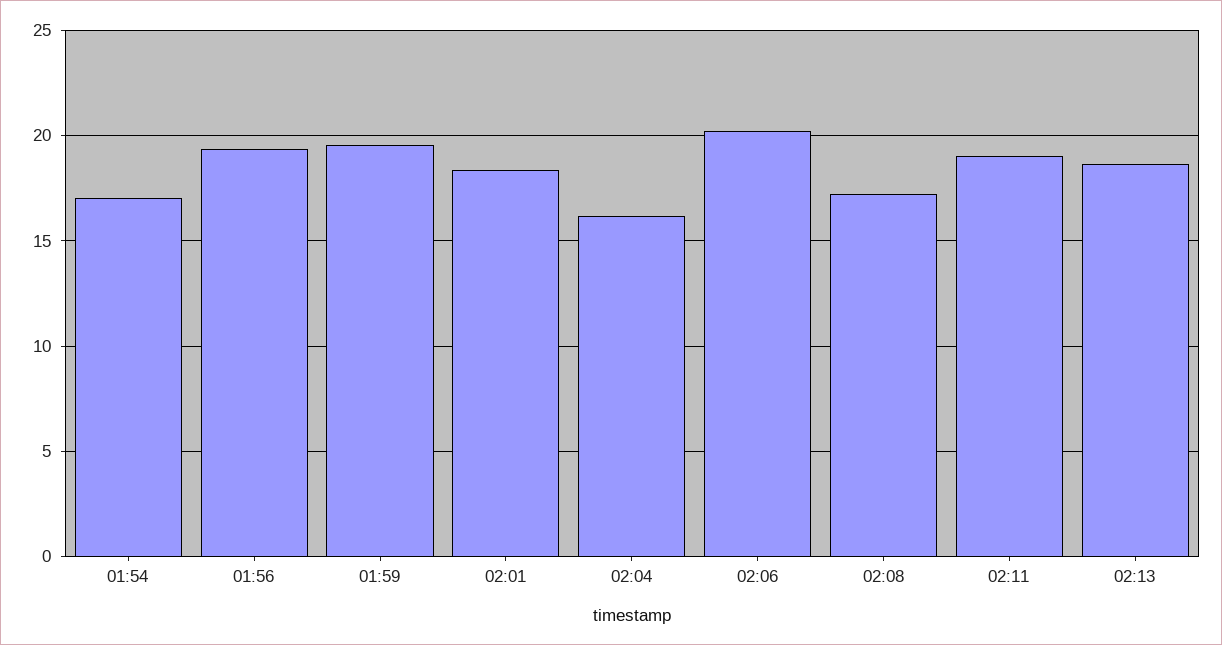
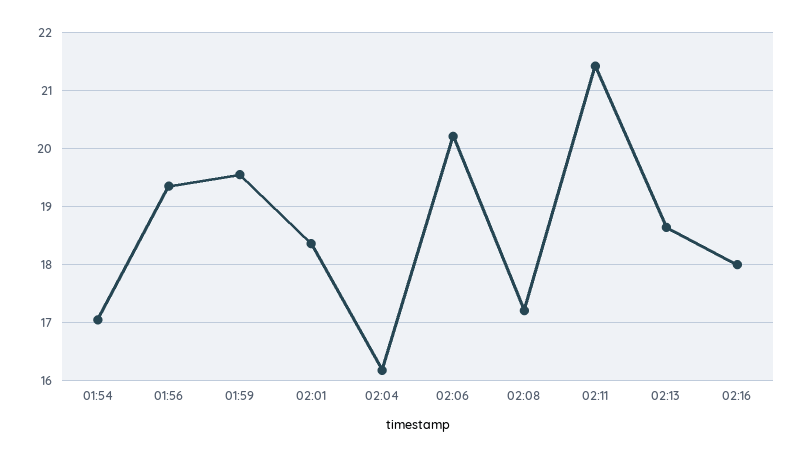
02:11: 19 -> 21.4
02:16: none -> 18

